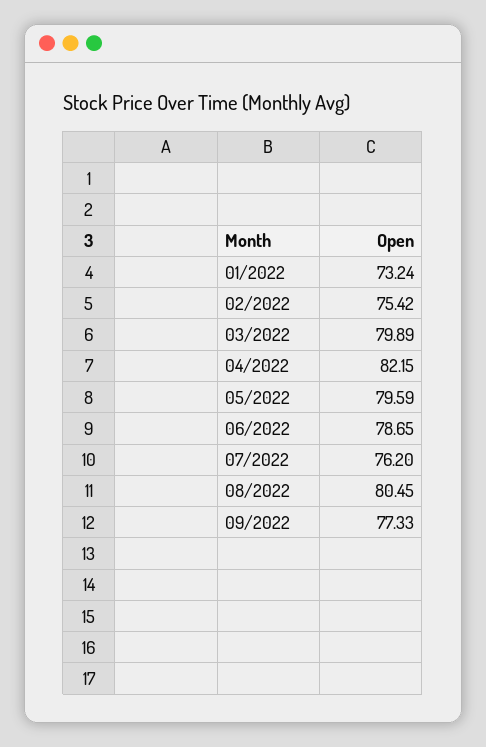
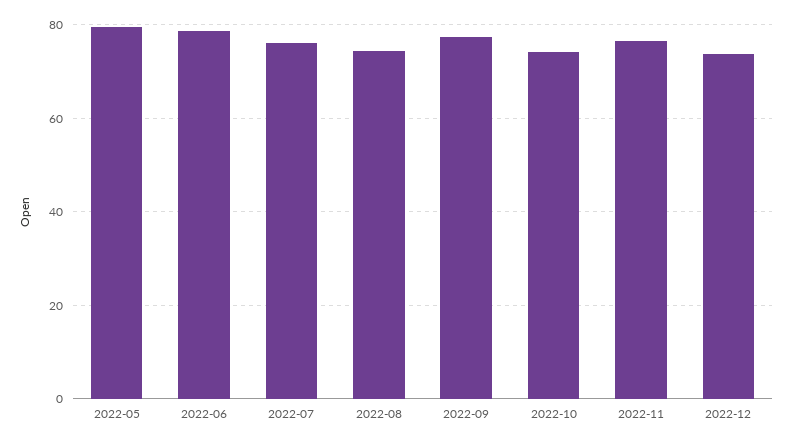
01/2022: 73.24 -> none
02/2022: 75.42 -> none
03/2022: 79.89 -> none
04/2022: 82.15 -> none
08/2022: 80.45 -> 74
2022-10: none -> 74
2022-11: none -> 76
2022-12: none -> 74

